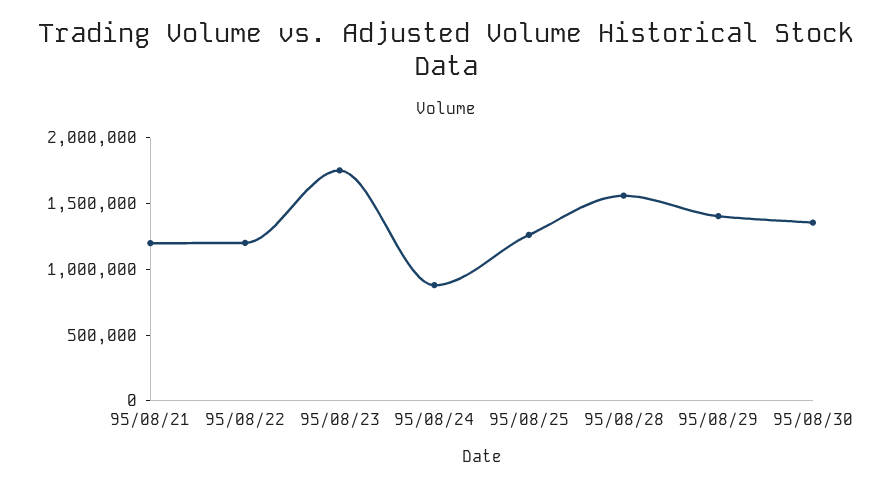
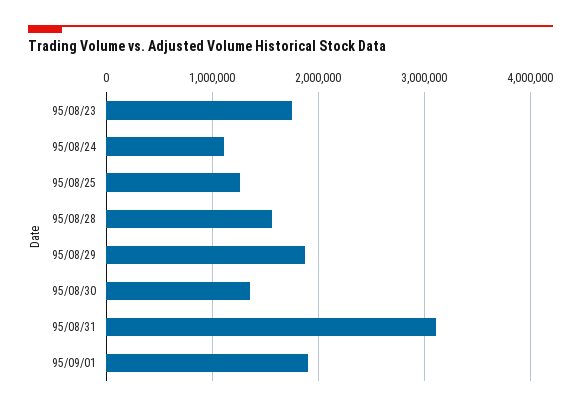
95/08/21: 1200000 -> none
95/08/22: 1200000 -> none
95/08/24: 900000 -> 1100000
95/08/29: 1400000 -> 1900000
95/08/31: none -> 3100000
95/09/01: none -> 1900000

